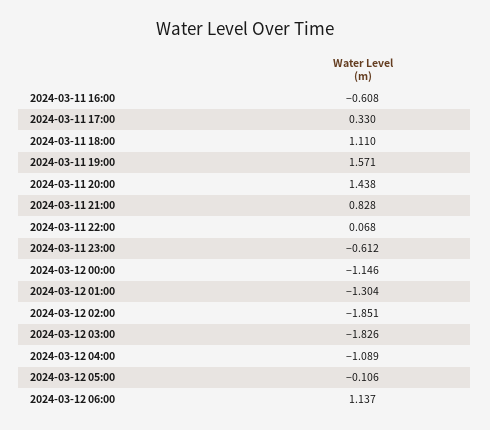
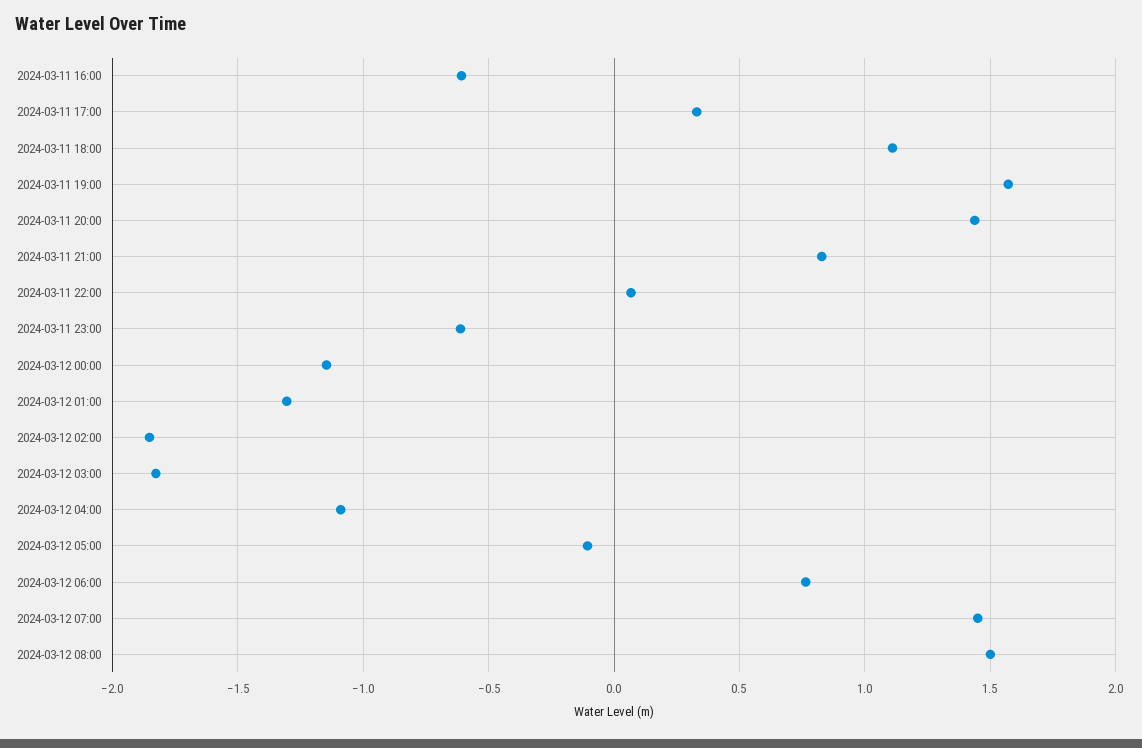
2024-03-12 06:00: 1.137 -> 0.75
2024-03-12 07:00: none -> 1.45
2024-03-12 08:00: none -> 1.5

